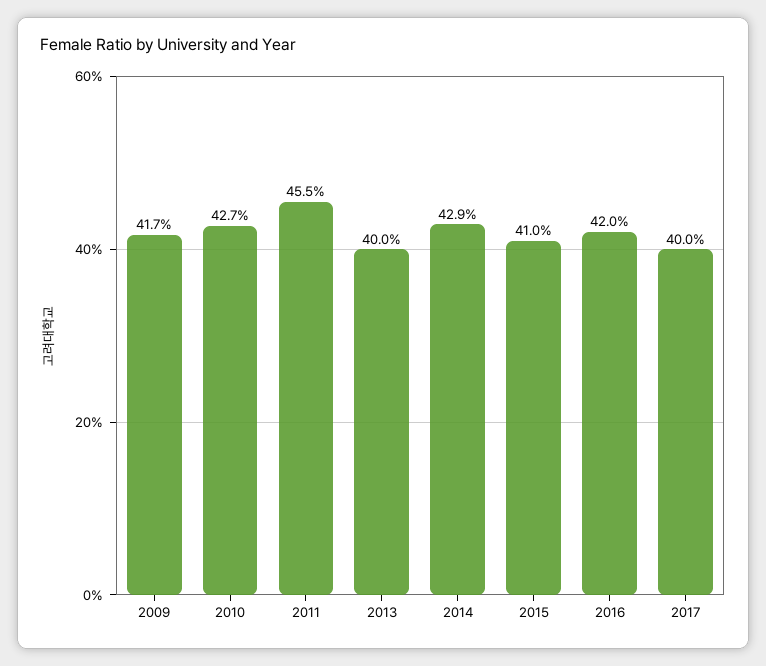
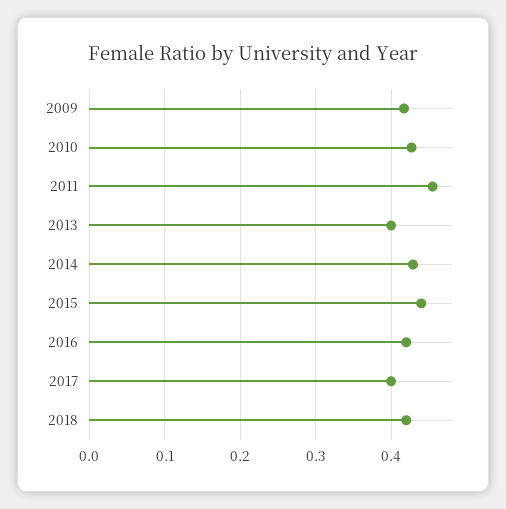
2015: 0.41 -> 0.44
2018: none -> 0.42

